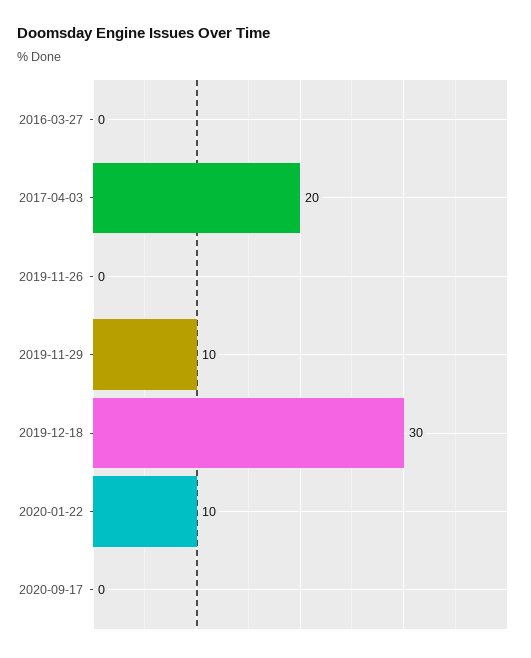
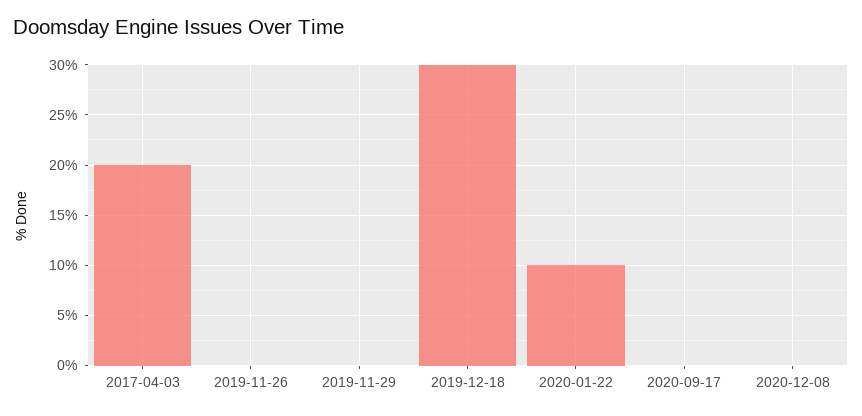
2016-03-27: 0 -> none
2019-11-29: 10 -> 0
2020-12-08: none -> 0

